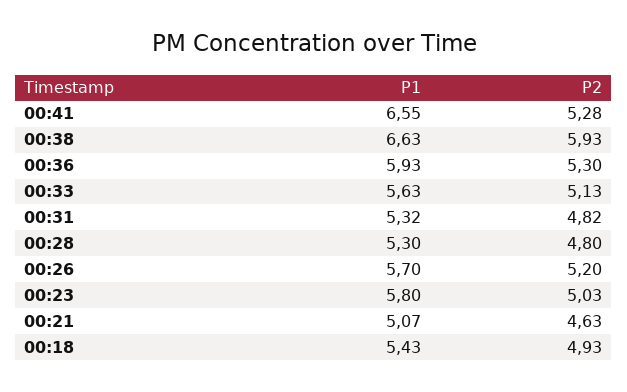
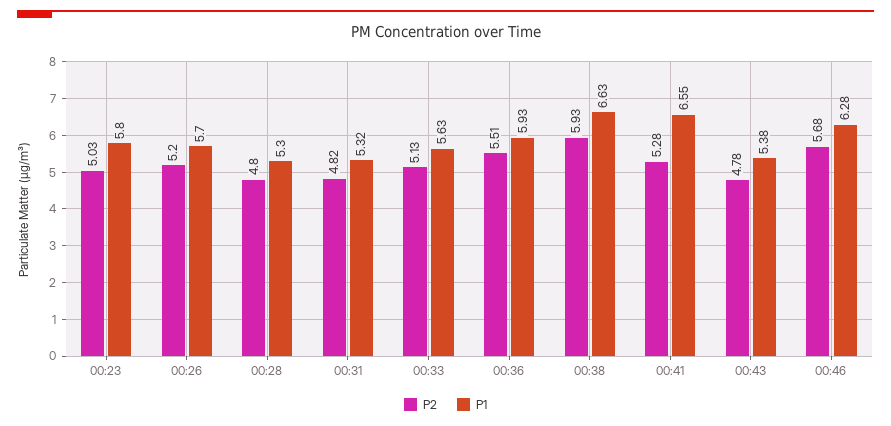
P2, 00:36: 5.3 -> 5.51
P1, 00:21: 5.07 -> none
P2, 00:21: 4.63 -> none
P1, 00:18: 5.43 -> none
P2, 00:18: 4.93 -> none
P2, 00:43: none -> 4.78
P1, 00:43: none -> 5.38
P2, 00:46: none -> 5.68
P1, 00:46: none -> 6.28

